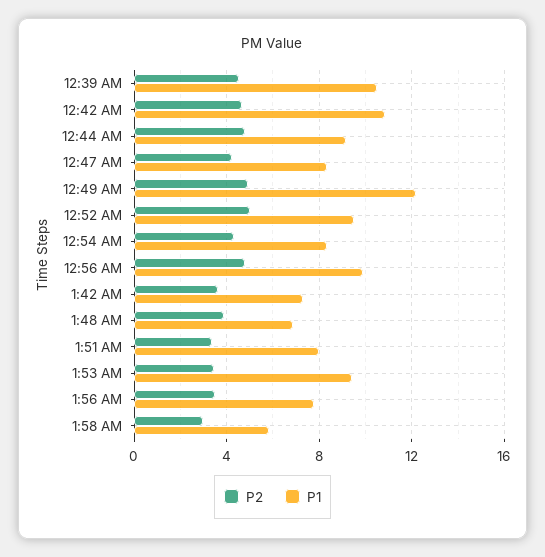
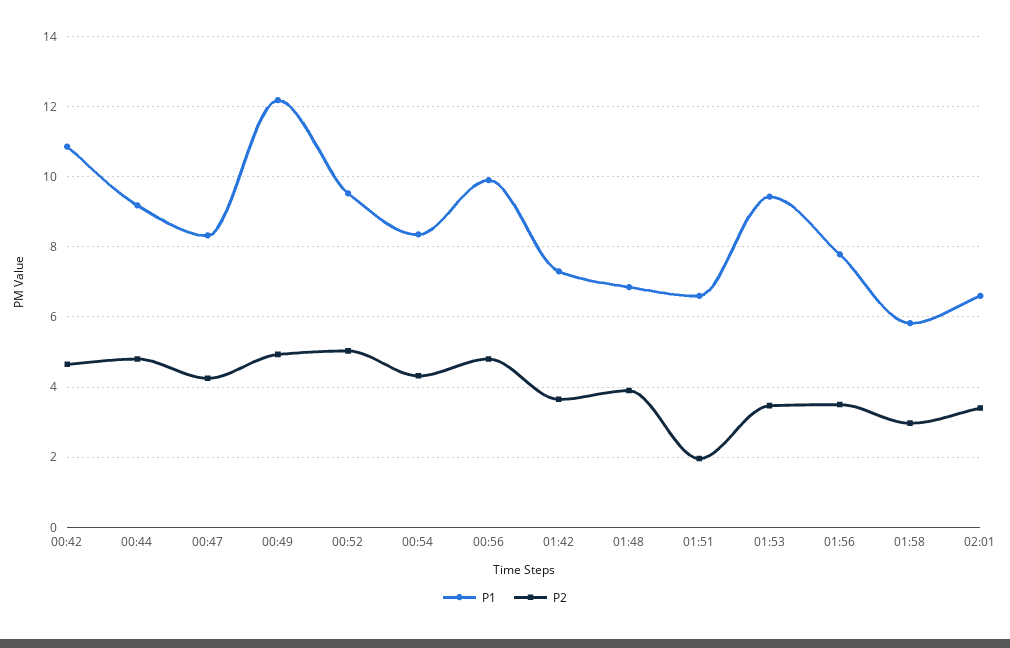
P2, 12:39 AM: 4.5 -> none
P1, 12:39 AM: 10.5 -> none
P2, 1:51 AM: 3.5 -> 2
P1, 1:51 AM: 8 -> 6.6
P1, 02:01: none -> 6.6
P2, 02:01: none -> 3.4

